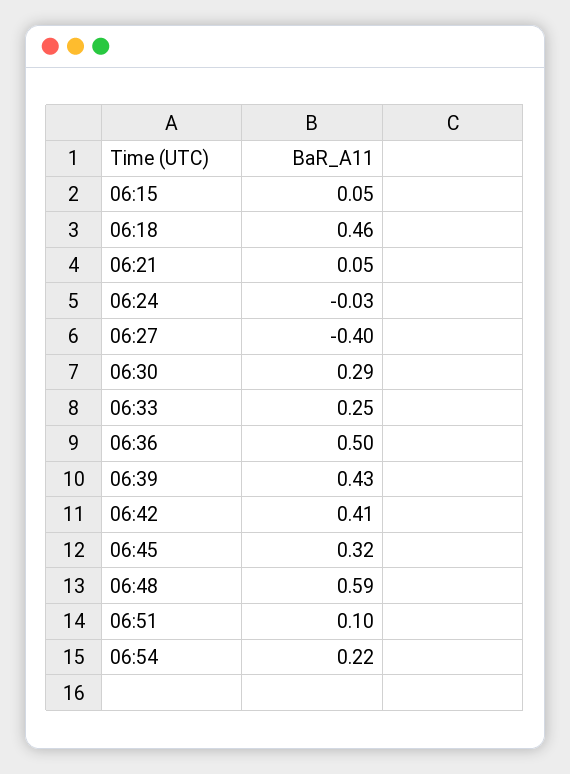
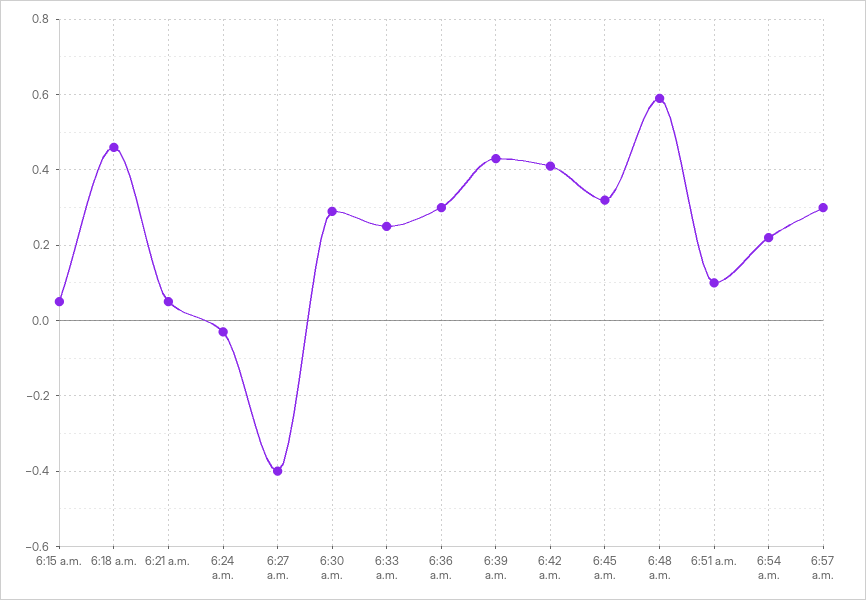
06:36: 0.5 -> 0.3
6:57 a.m.: none -> 0.3

